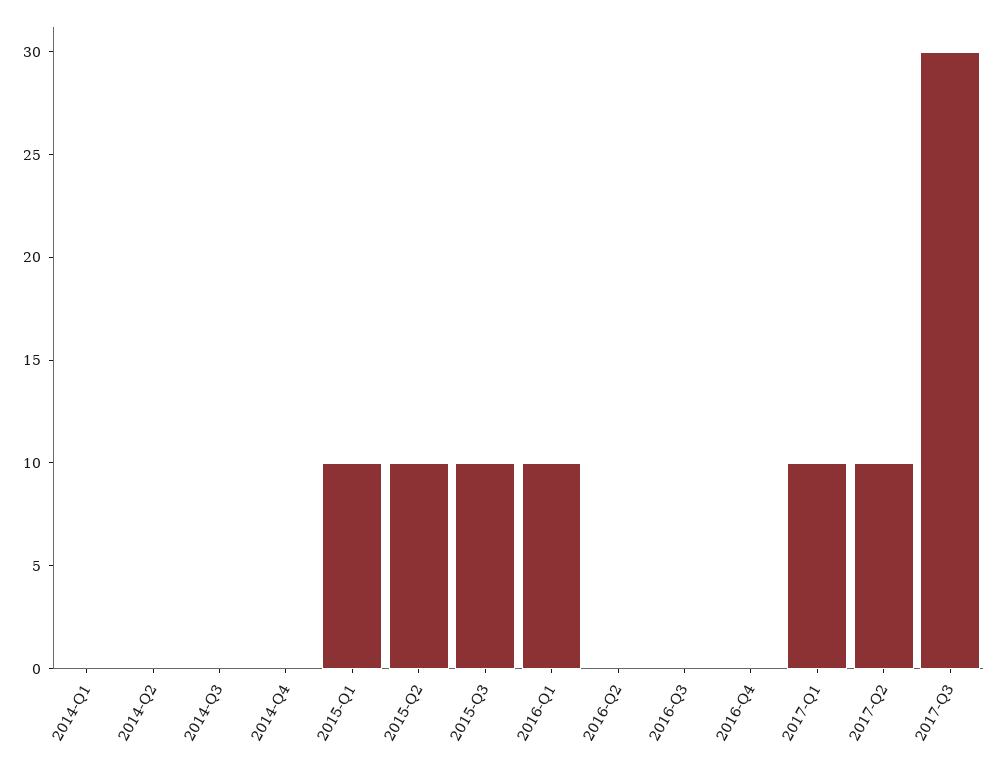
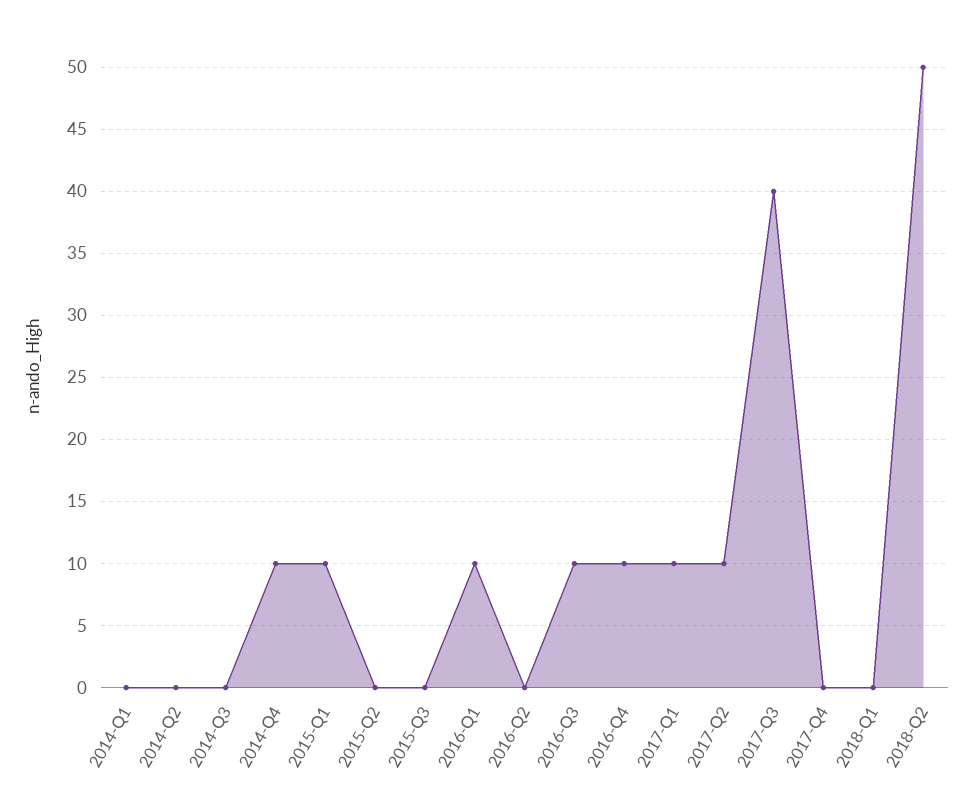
2014-Q4: 0 -> 10
2015-Q2: 10 -> 0
2015-Q3: 10 -> 0
2016-Q3: 0 -> 10
2016-Q4: 0 -> 10
2017-Q3: 30 -> 40
2017-Q4: none -> 0
2018-Q1: none -> 0
2018-Q2: none -> 50

